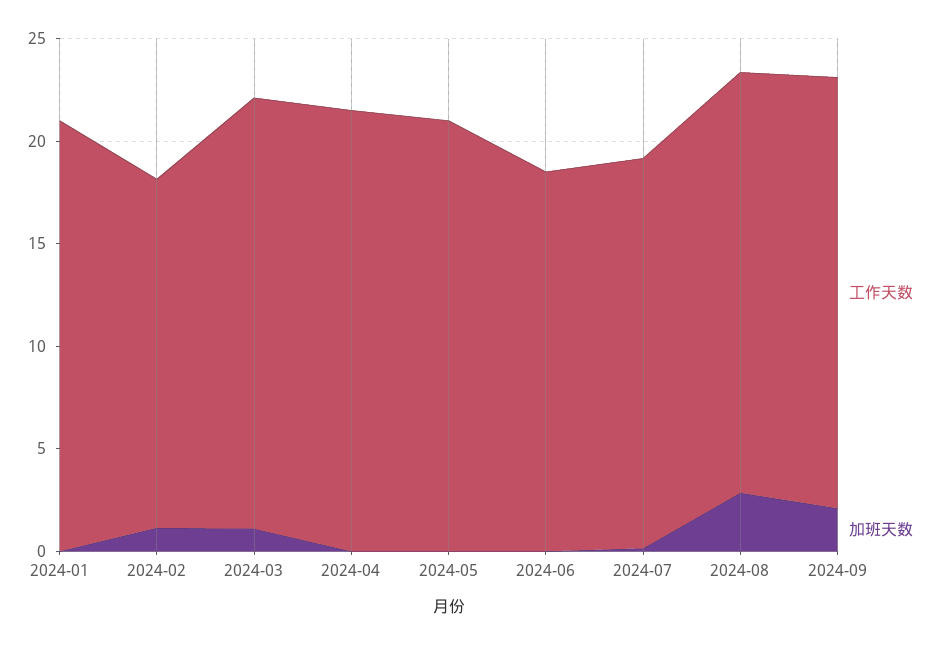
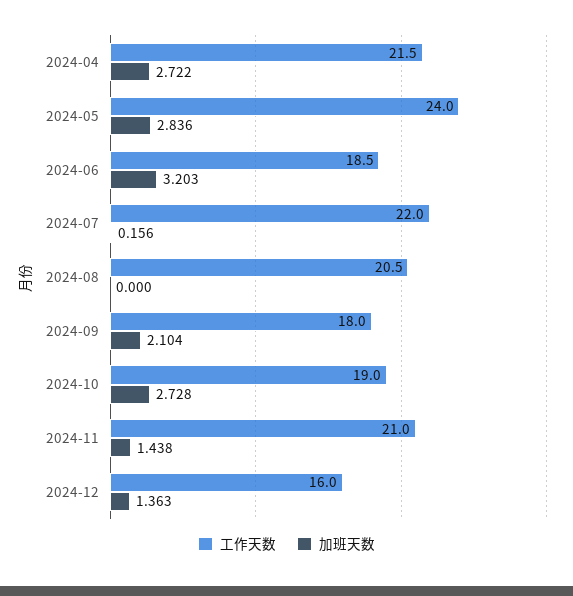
工作天数, 2024-01: 21 -> none
加班天数, 2024-01: 0 -> none
工作天数, 2024-02: 17 -> none
加班天数, 2024-02: 1 -> none
工作天数, 2024-03: 21 -> none
加班天数, 2024-03: 1 -> none
加班天数, 2024-04: 0 -> 2.722
工作天数, 2024-05: 21 -> 24
加班天数, 2024-05: 0 -> 2.836
加班天数, 2024-06: 0 -> 3.203
工作天数, 2024-07: 19 -> 22
加班天数, 2024-08: 3 -> 0
工作天数, 2024-09: 21 -> 18
工作天数, 2024-10: none -> 19
加班天数, 2024-10: none -> 2.728
工作天数, 2024-11: none -> 21
加班天数, 2024-11: none -> 1.438
工作天数, 2024-12: none -> 16
加班天数, 2024-12: none -> 1.363

